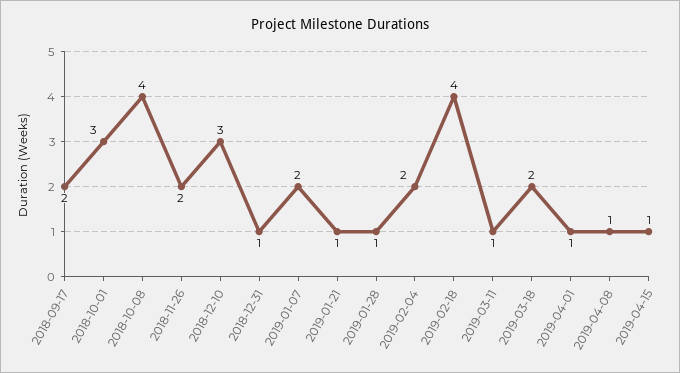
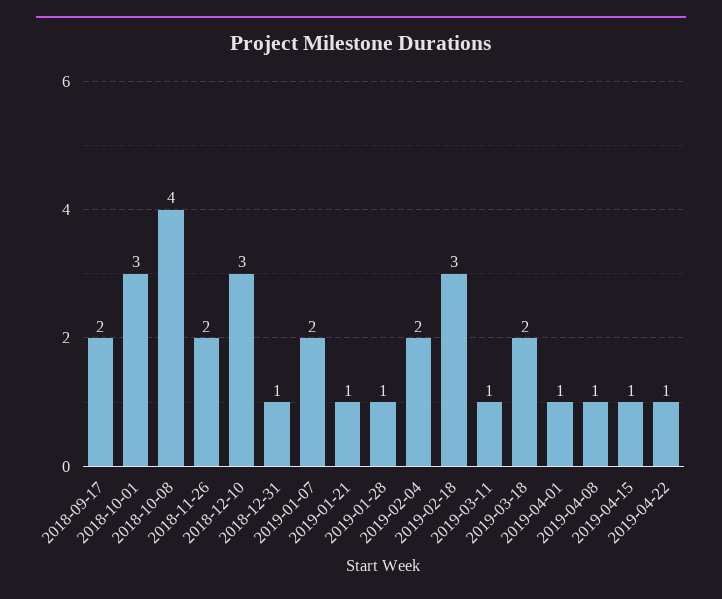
2019-02-18: 4 -> 3
2019-04-22: none -> 1

